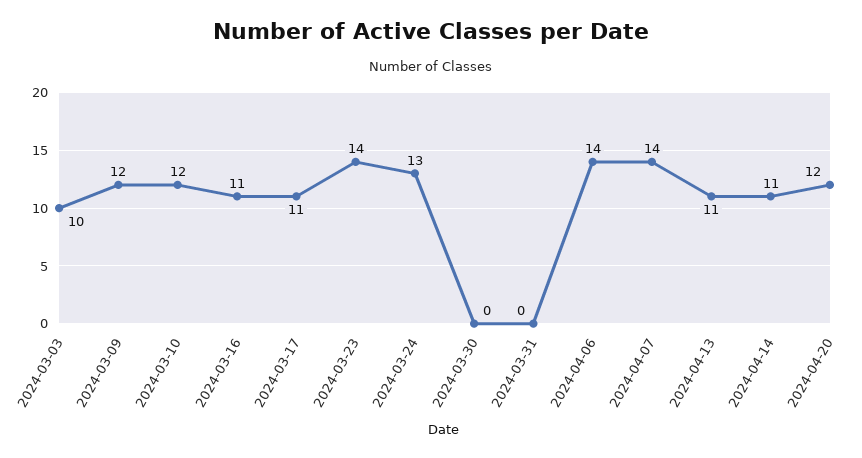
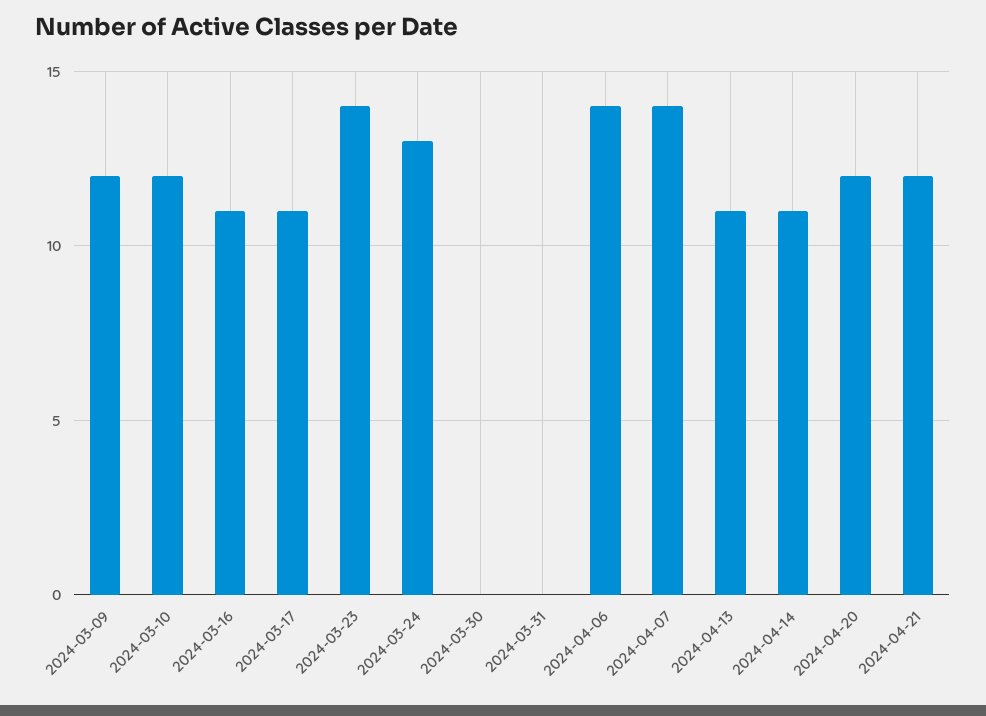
2024-03-03: 10 -> none
2024-04-21: none -> 12

